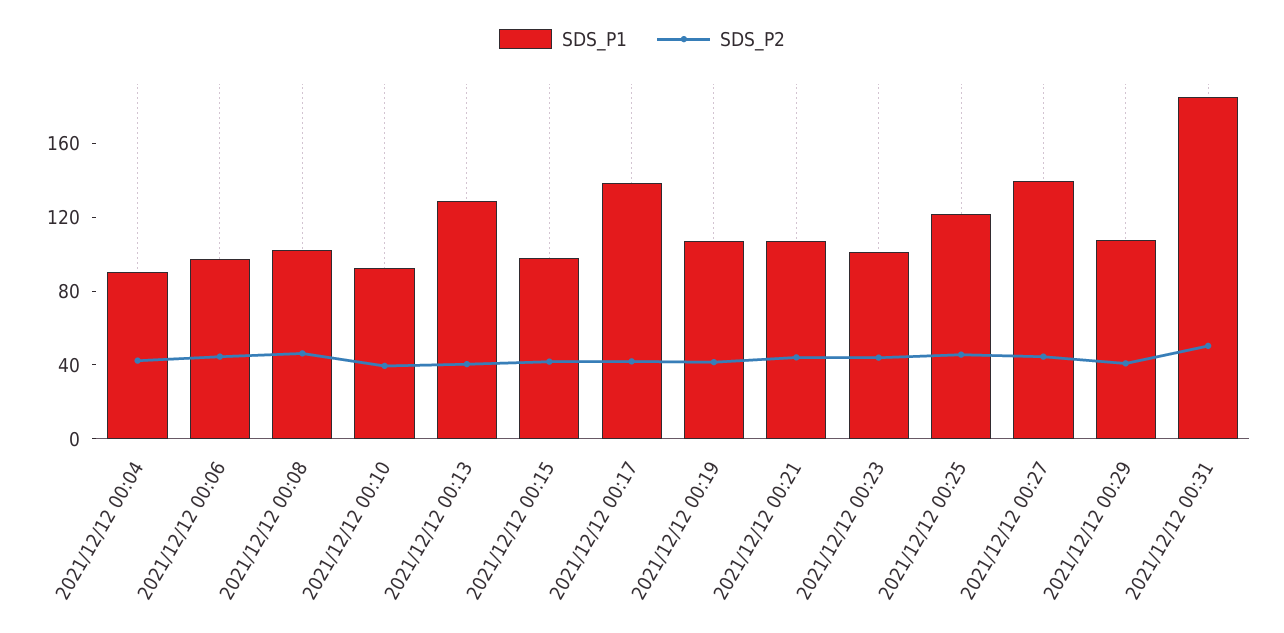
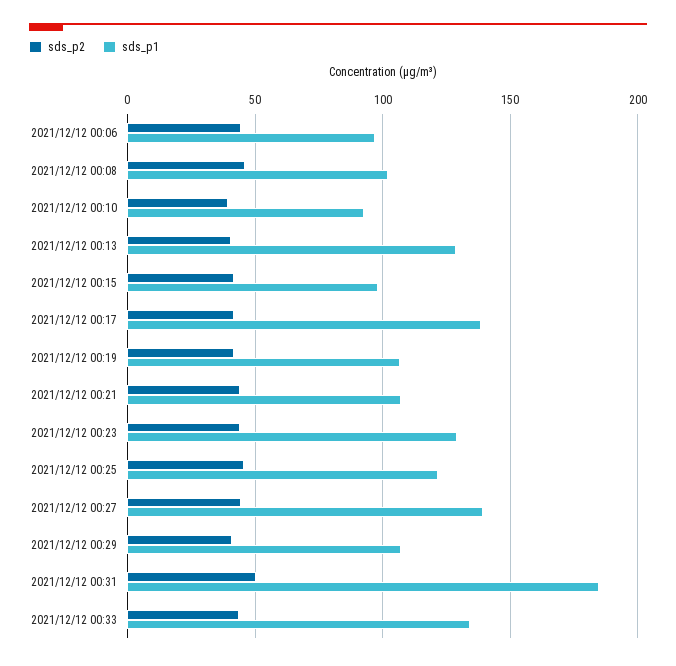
SDS_P1, 2021/12/12 00:04: 90 -> none
SDS_P2, 2021/12/12 00:04: 40 -> none
SDS_P1, 2021/12/12 00:23: 100 -> 130
SDS_P2, 2021/12/12 00:33: none -> 45
SDS_P1, 2021/12/12 00:33: none -> 135

